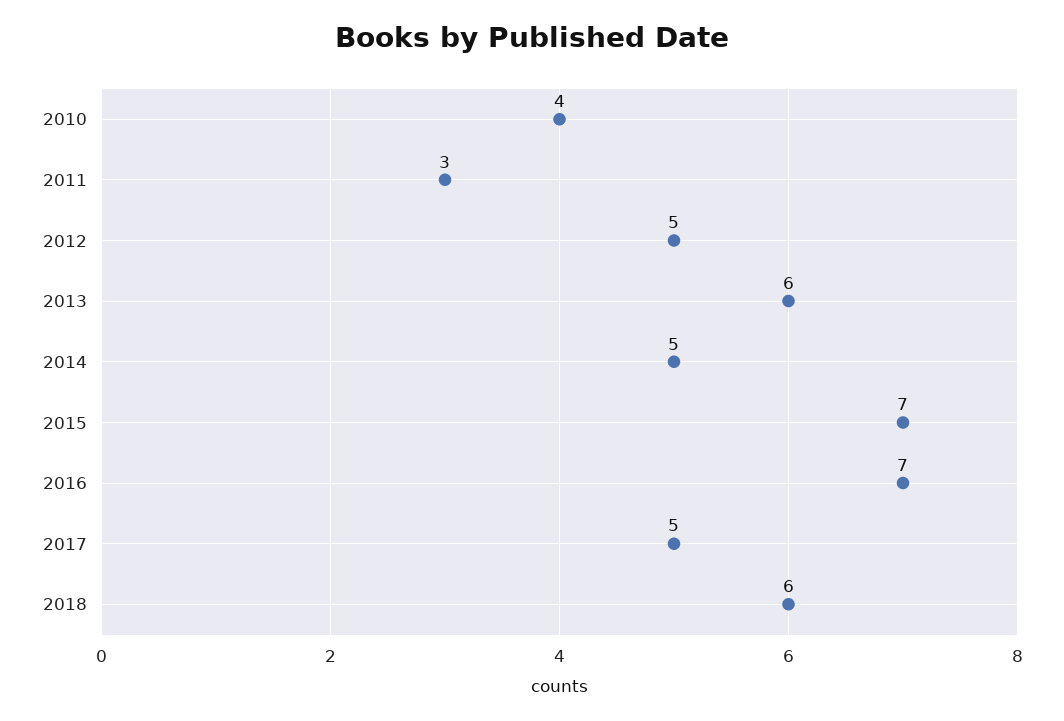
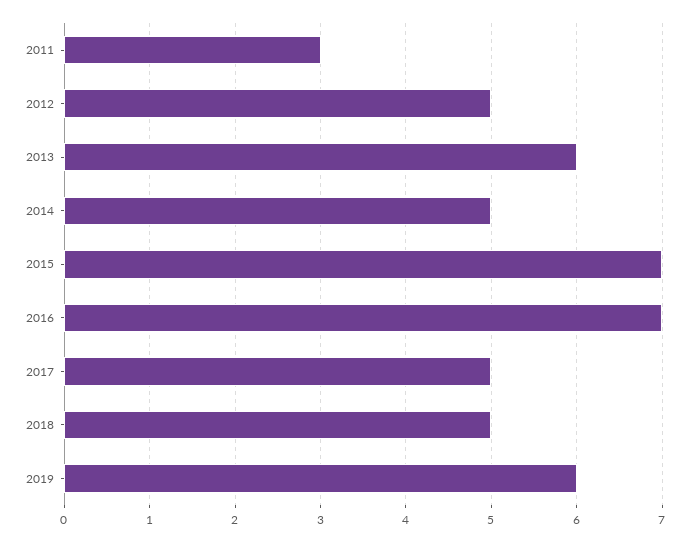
2010: 4 -> none
2018: 6 -> 5
2019: none -> 6

